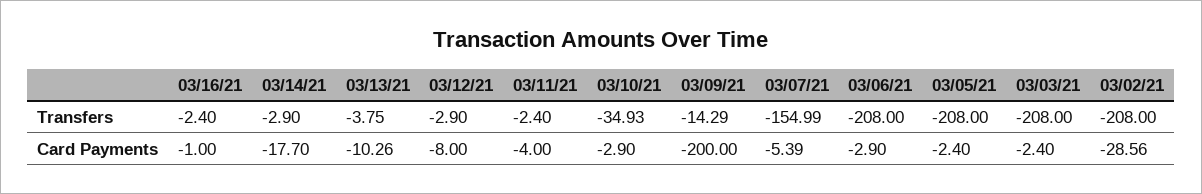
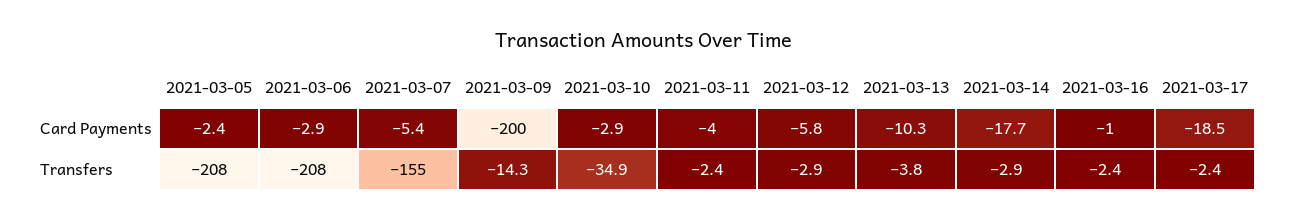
03/03/21, Transfers: -208 -> none
03/02/21, Transfers: -208 -> none
03/12/21, Card Payments: -8 -> -5.8
03/03/21, Card Payments: -2.4 -> none
03/02/21, Card Payments: -28.56 -> none
2021-03-17, Card Payments: none -> -18.5
2021-03-17, Transfers: none -> -2.4

